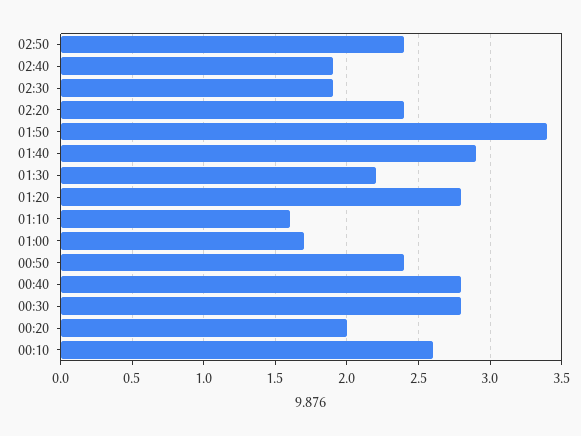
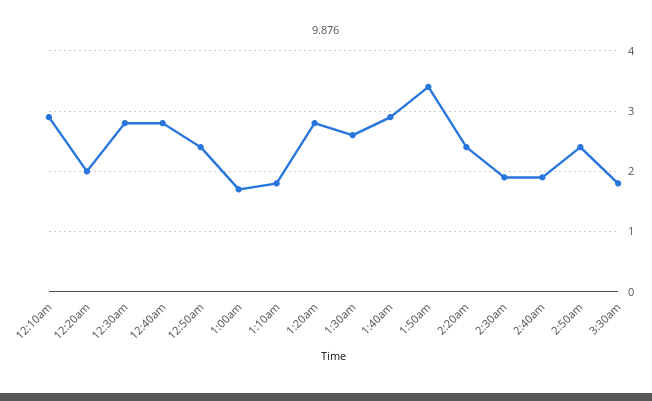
01:30: 2.2 -> 2.6
01:10: 1.6 -> 1.8
00:10: 2.6 -> 2.9
3:30am: none -> 1.8

